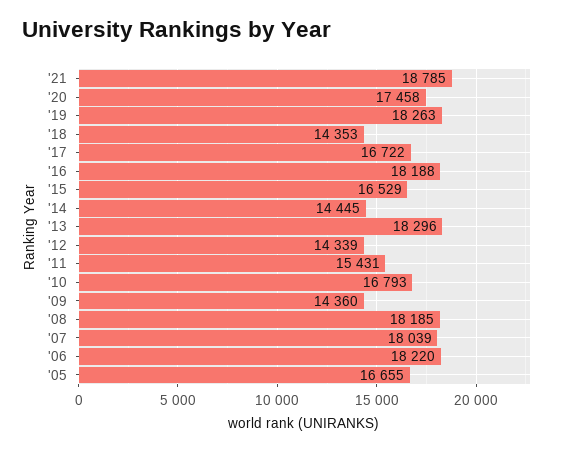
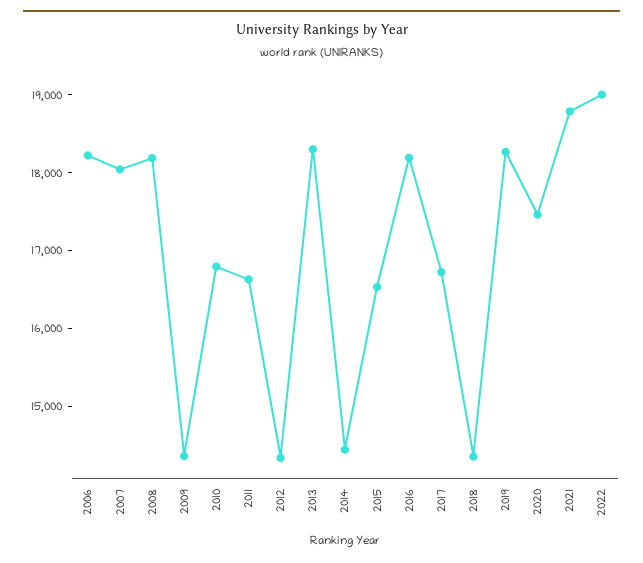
'11: 15431 -> 16600
'05: 16655 -> none
2022: none -> 19000

